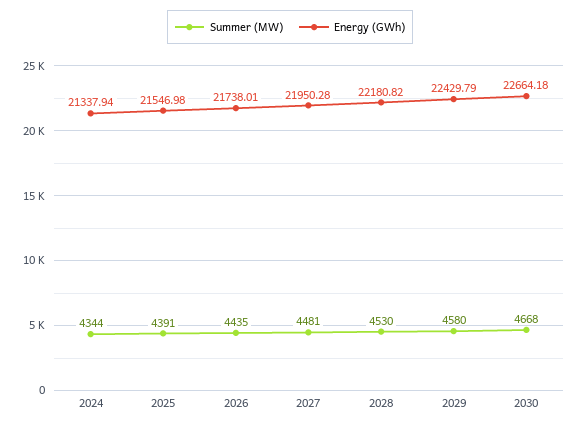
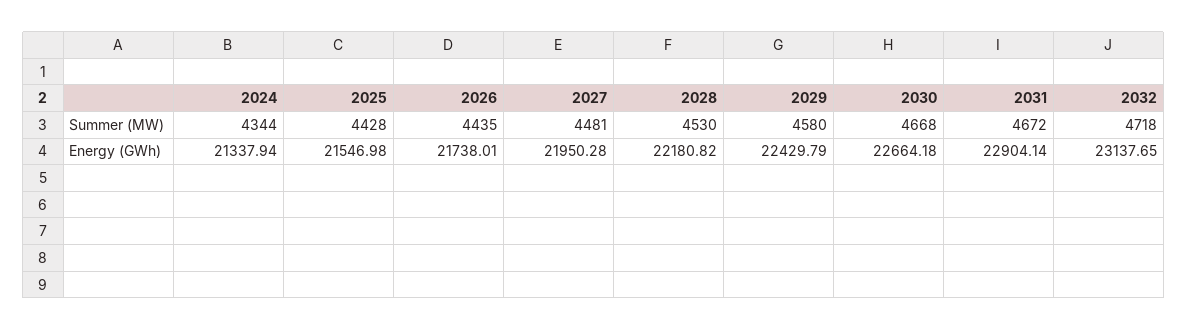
Summer (MW), 2025: 4391 -> 4428
Summer (MW), 2031: none -> 4672
Summer (MW), 2032: none -> 4718
Energy (GWh), 2031: none -> 22904.14
Energy (GWh), 2032: none -> 23137.65

